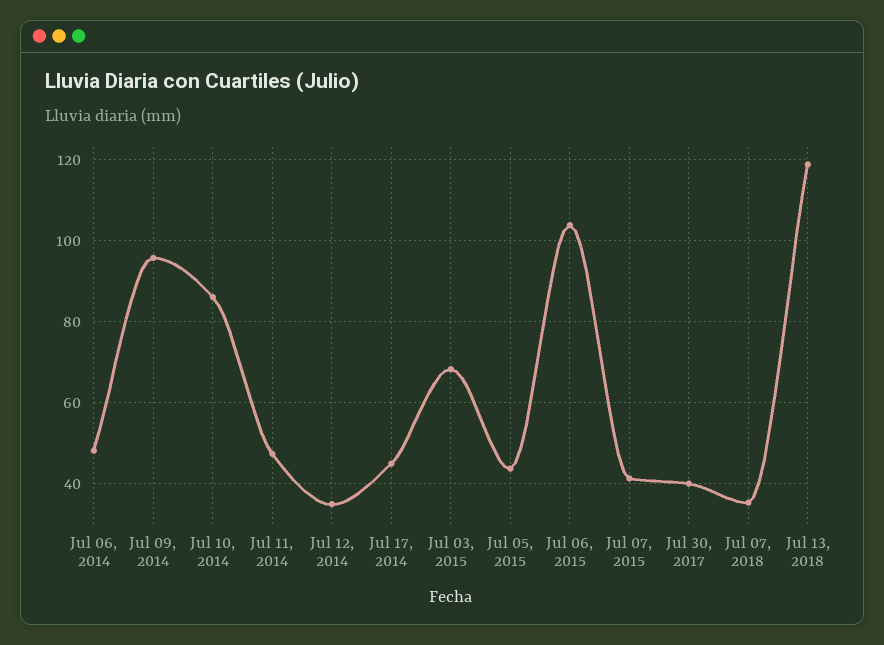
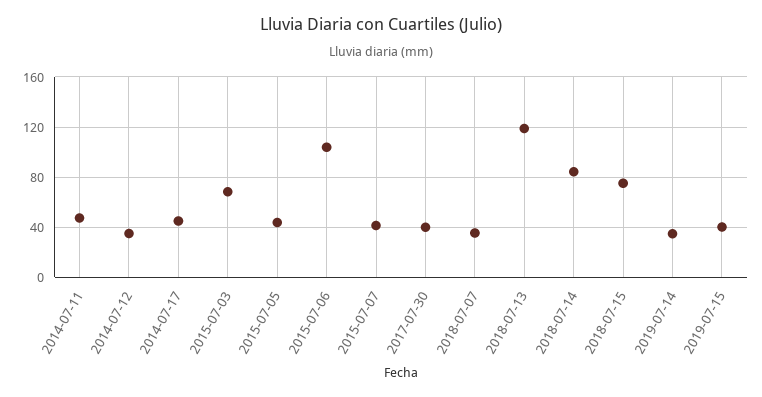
Jul 06, 2014: 48 -> none
Jul 09, 2014: 96 -> none
Jul 10, 2014: 86 -> none
2018-07-14: none -> 85
2018-07-15: none -> 75
2019-07-14: none -> 35
2019-07-15: none -> 40

